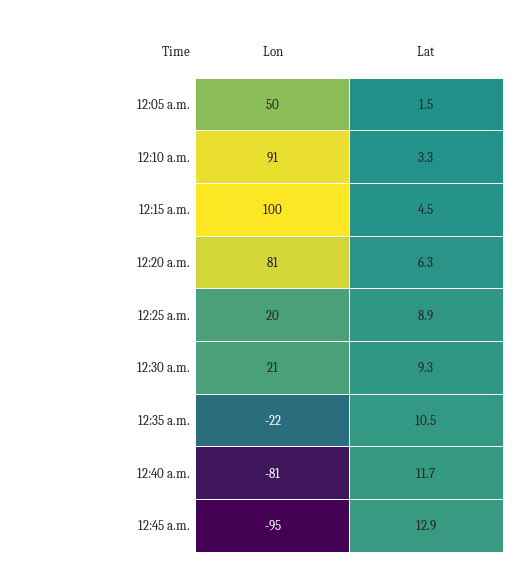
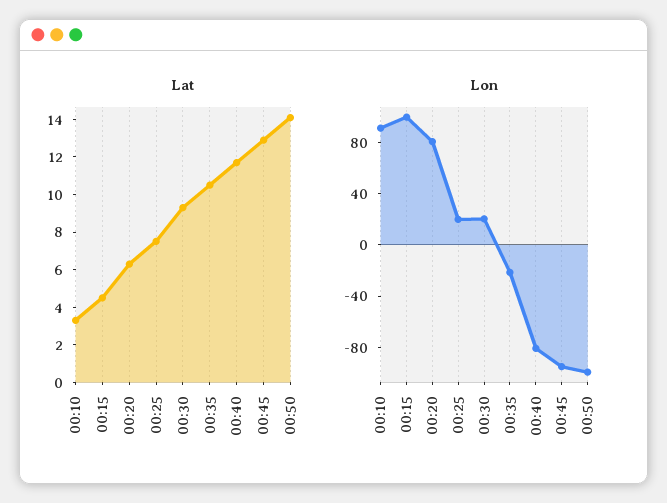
Lon, 12:05 a.m.: 50 -> none
Lat, 12:05 a.m.: 1.5 -> none
Lat, 12:25 a.m.: 8.9 -> 7.5
Lat, 00:50: none -> 14
Lon, 00:50: none -> -100

